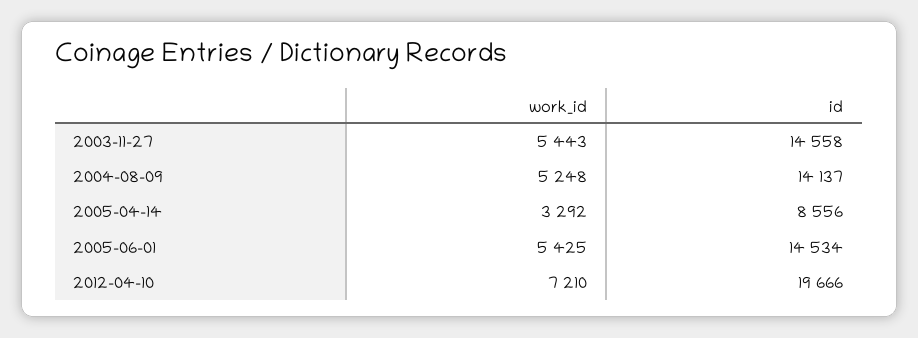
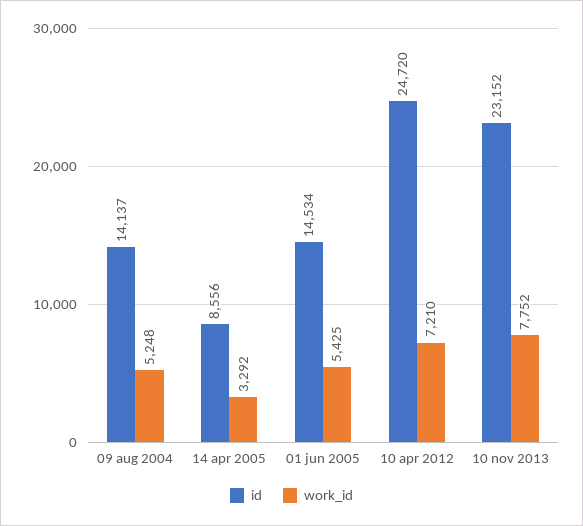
work_id, 2003-11-27: 5443 -> none
id, 2003-11-27: 14558 -> none
id, 2012-04-10: 19666 -> 24720
id, 10 nov 2013: none -> 23152
work_id, 10 nov 2013: none -> 7752

